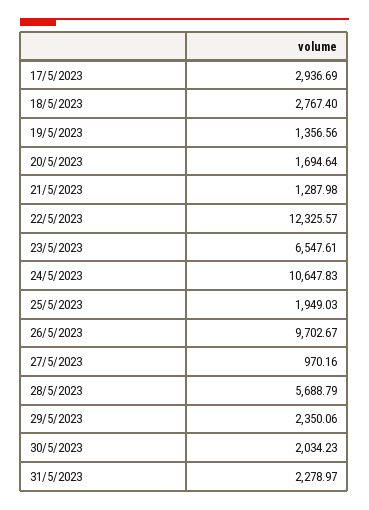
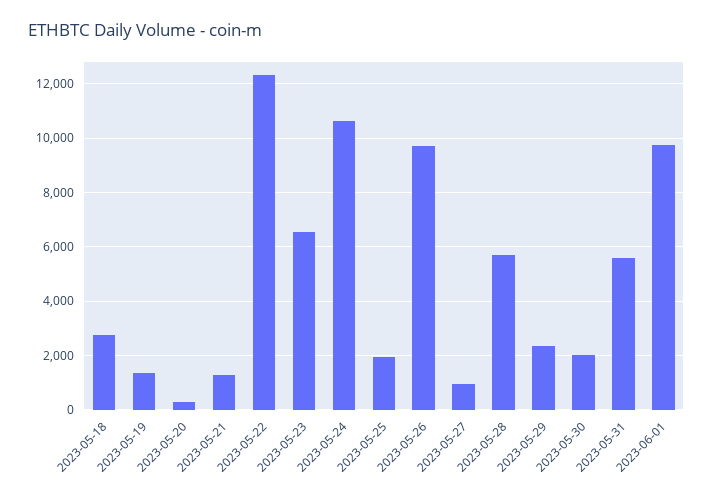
17/5/2023: 2936.69 -> none
20/5/2023: 1694.64 -> 250
31/5/2023: 2278.97 -> 5500
2023-06-01: none -> 9750

